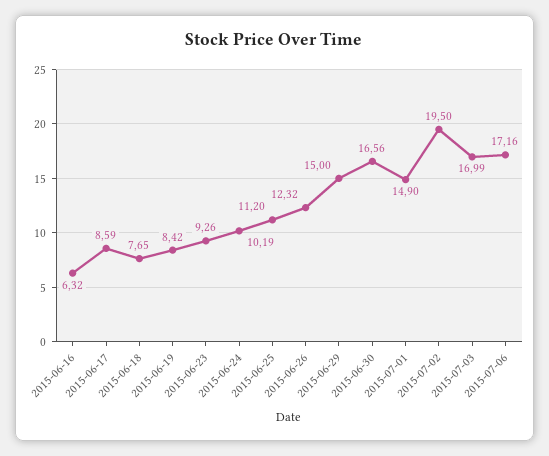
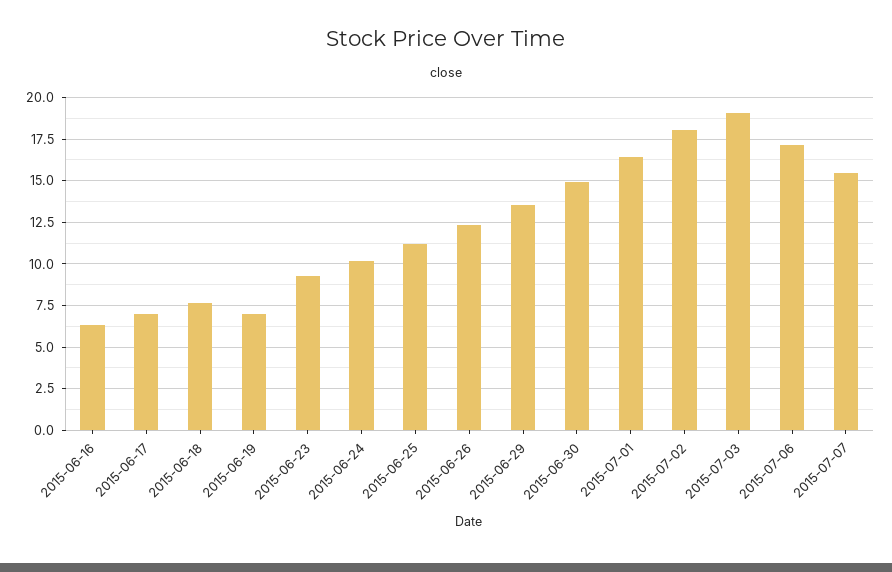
2015-06-17: 8.59 -> 7
2015-06-19: 8.42 -> 7
2015-06-29: 15 -> 13.5
2015-06-30: 16.56 -> 15
2015-07-01: 14.9 -> 16.5
2015-07-02: 19.5 -> 18
2015-07-03: 16.99 -> 19
2015-07-07: none -> 15.5

